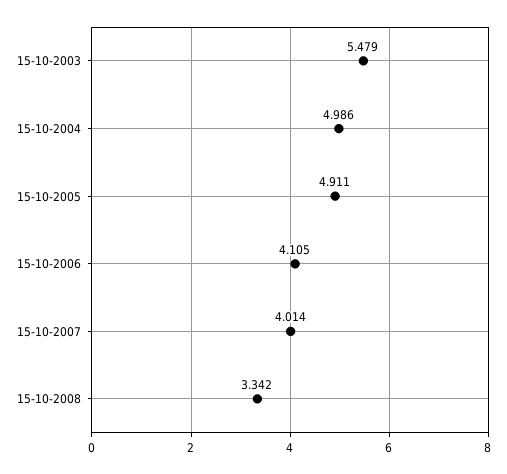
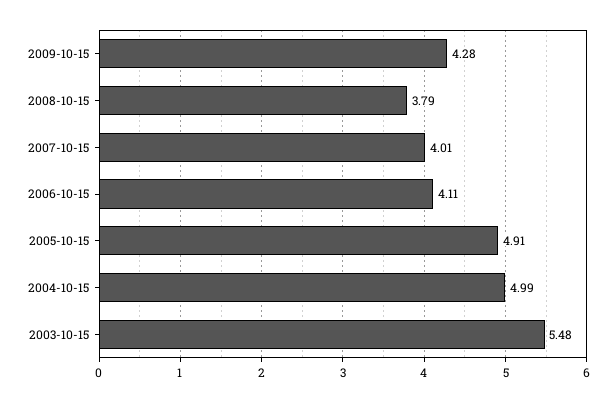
15-10-2008: 3.342 -> 3.79
2009-10-15: none -> 4.28

